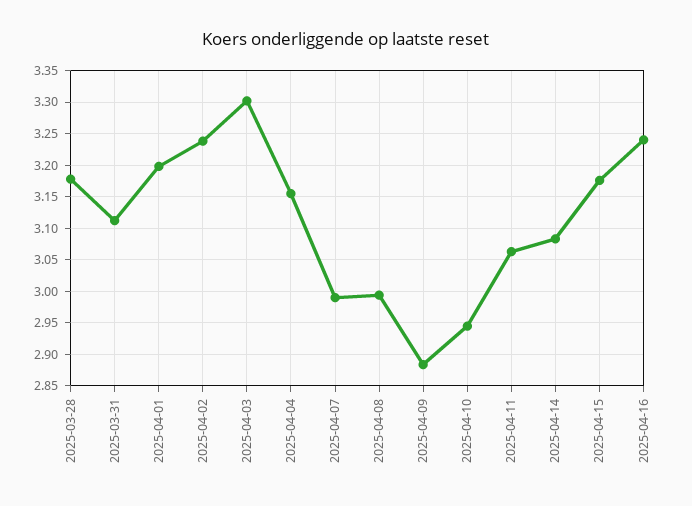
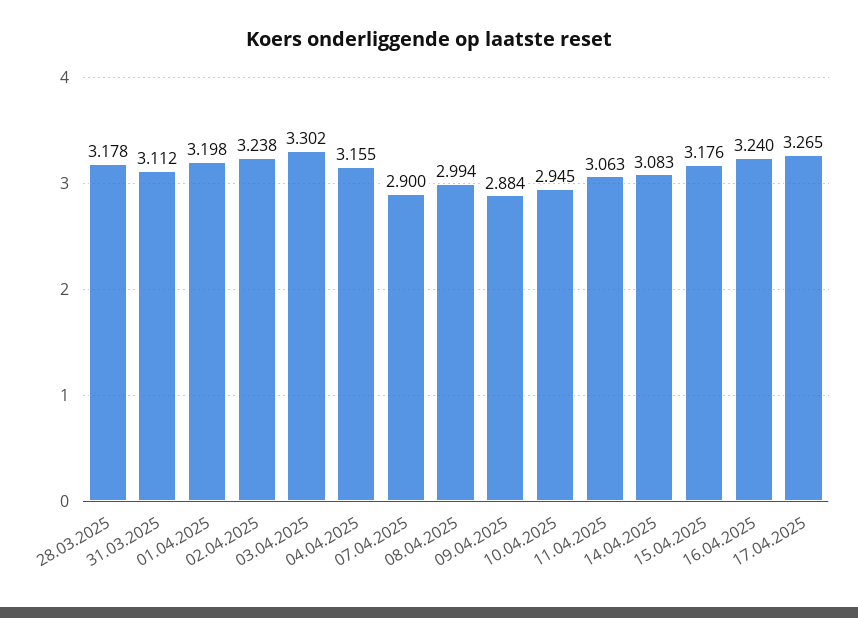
2025-04-07: 2.99 -> 2.9
17.04.2025: none -> 3.265

